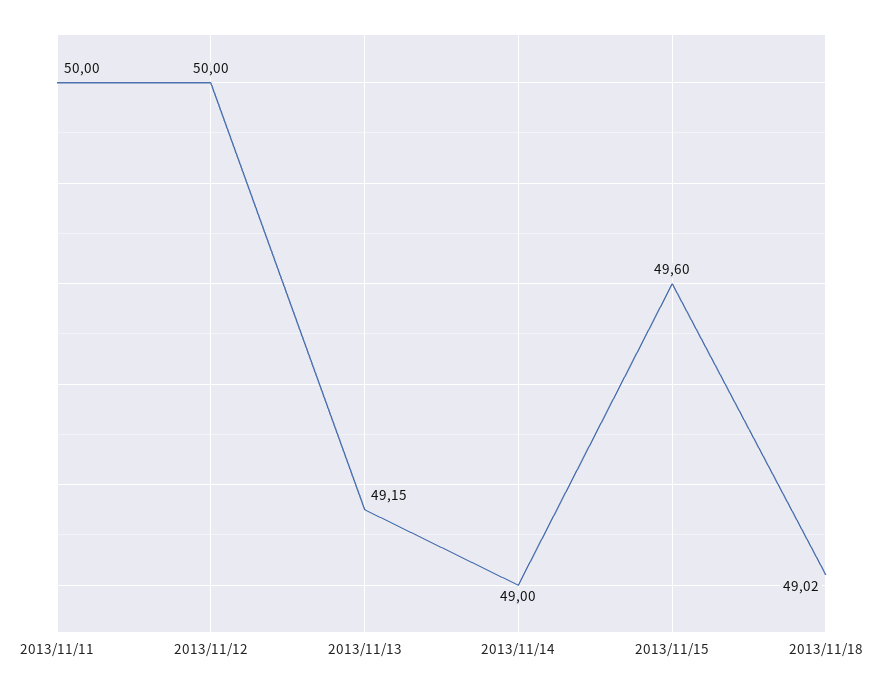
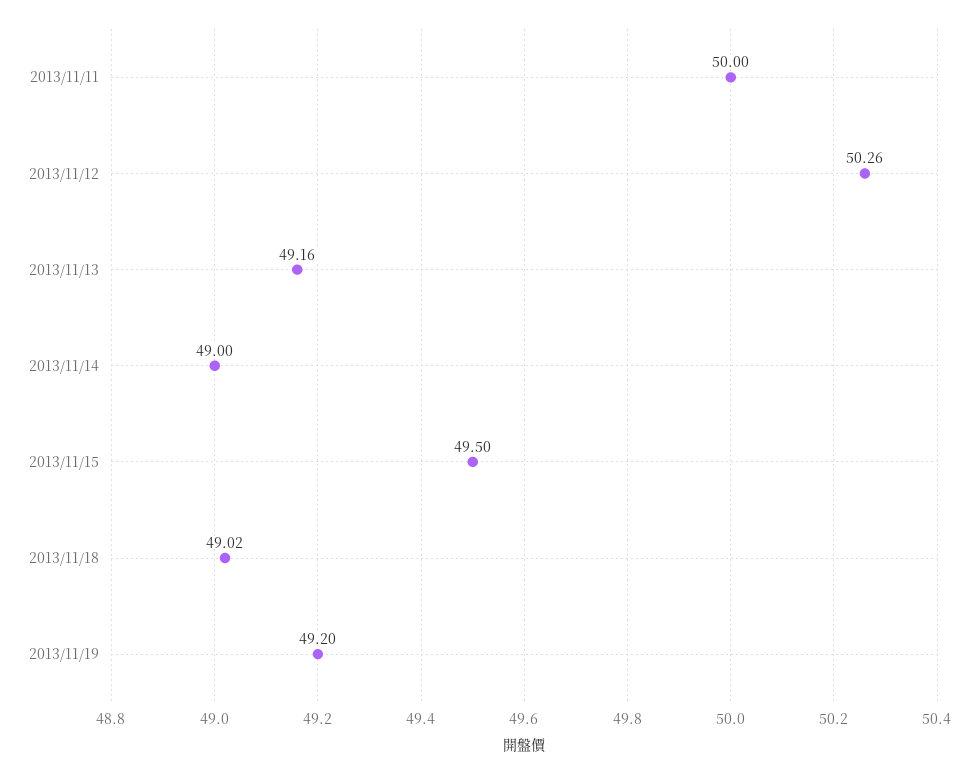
2013/11/12: 50 -> 50.26
2013/11/13: 49.15 -> 49.16
2013/11/15: 49.6 -> 49.5
2013/11/19: none -> 49.2

